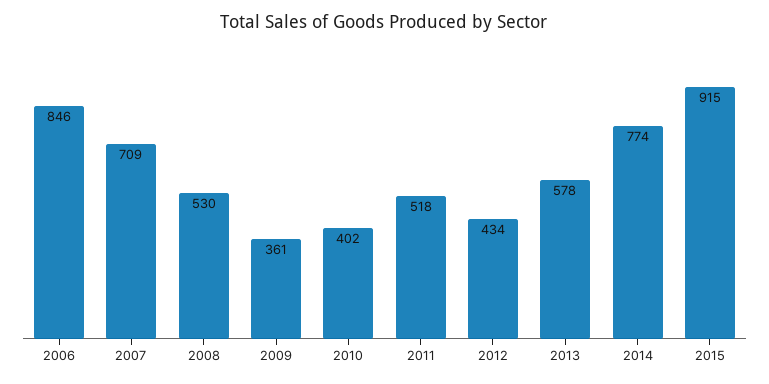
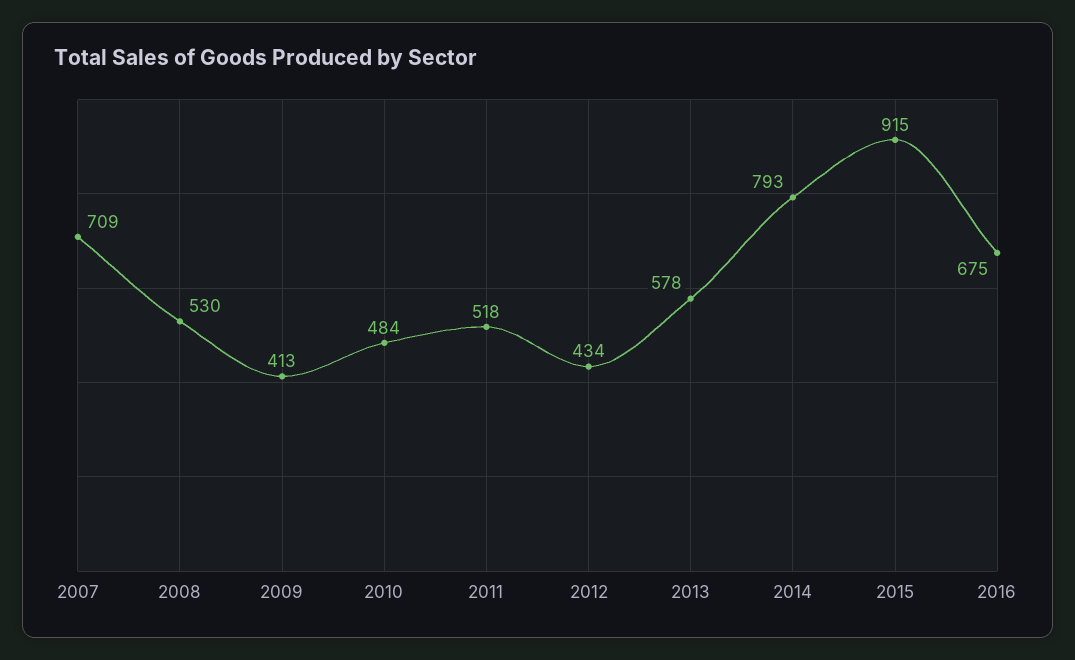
2006: 846 -> none
2009: 361 -> 413
2010: 402 -> 484
2014: 774 -> 793
2016: none -> 675

